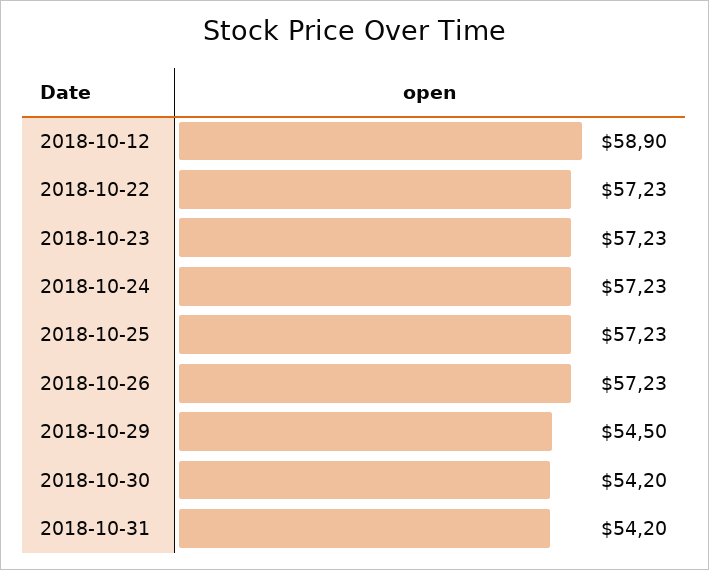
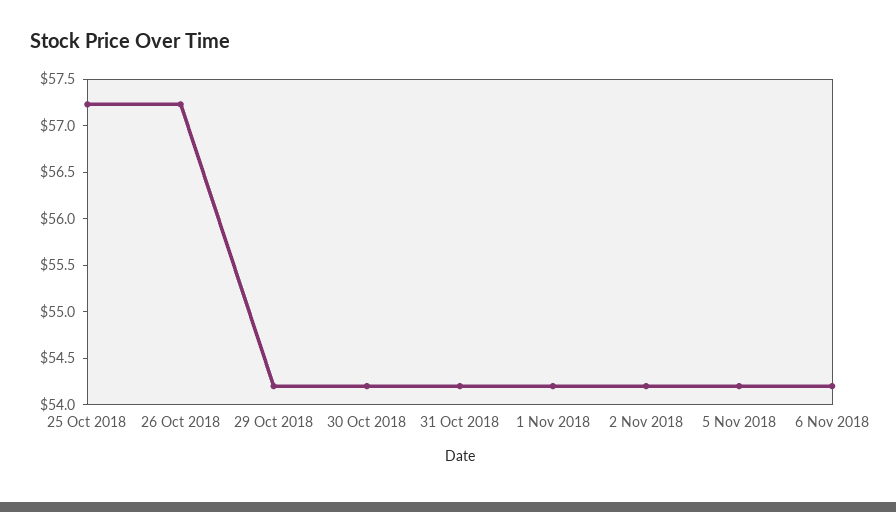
2018-10-12: 58.9 -> none
2018-10-22: 57.23 -> none
2018-10-23: 57.23 -> none
2018-10-24: 57.23 -> none
2018-10-29: 54.5 -> 54.2
1 Nov 2018: none -> 54.2
2 Nov 2018: none -> 54.2
5 Nov 2018: none -> 54.2
6 Nov 2018: none -> 54.2

